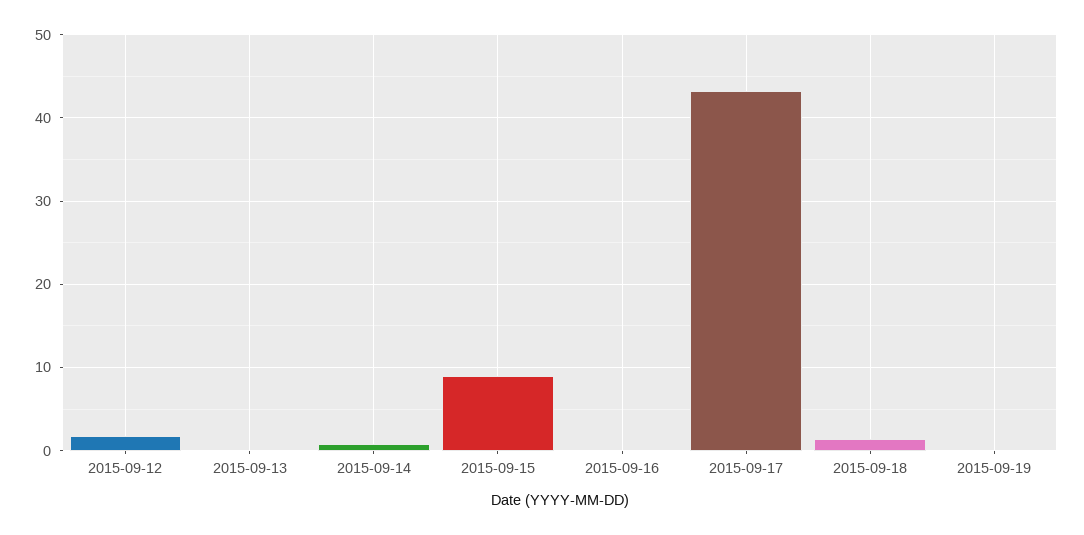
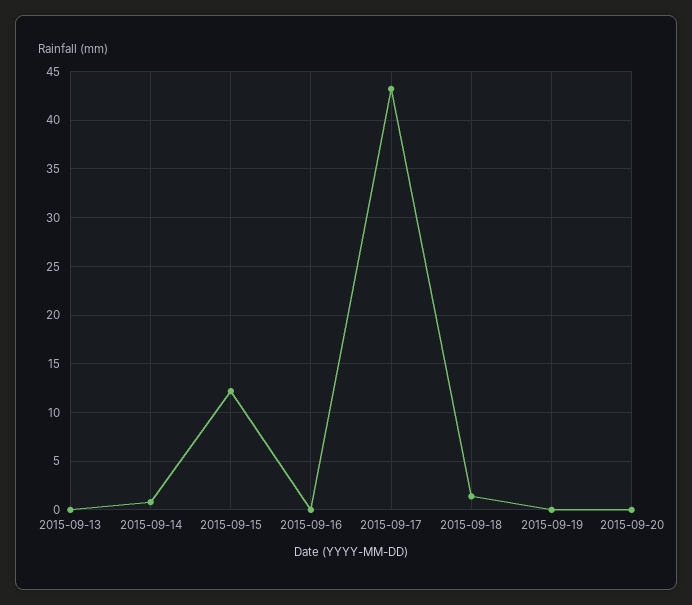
2015-09-12: 2 -> none
2015-09-15: 9 -> 12
2015-09-20: none -> 0

